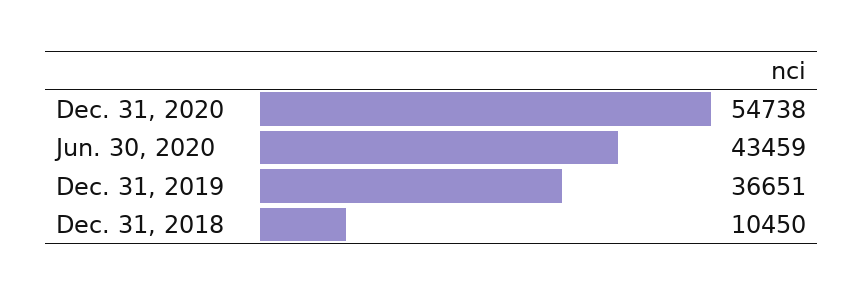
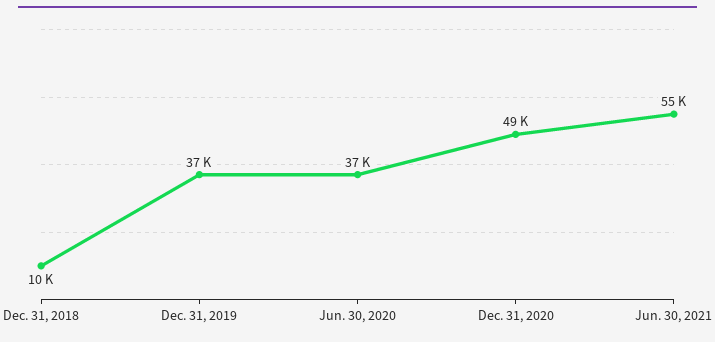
Dec. 31, 2020: 54738 -> 49000
Jun. 30, 2020: 43459 -> 37000
Jun. 30, 2021: none -> 55000

